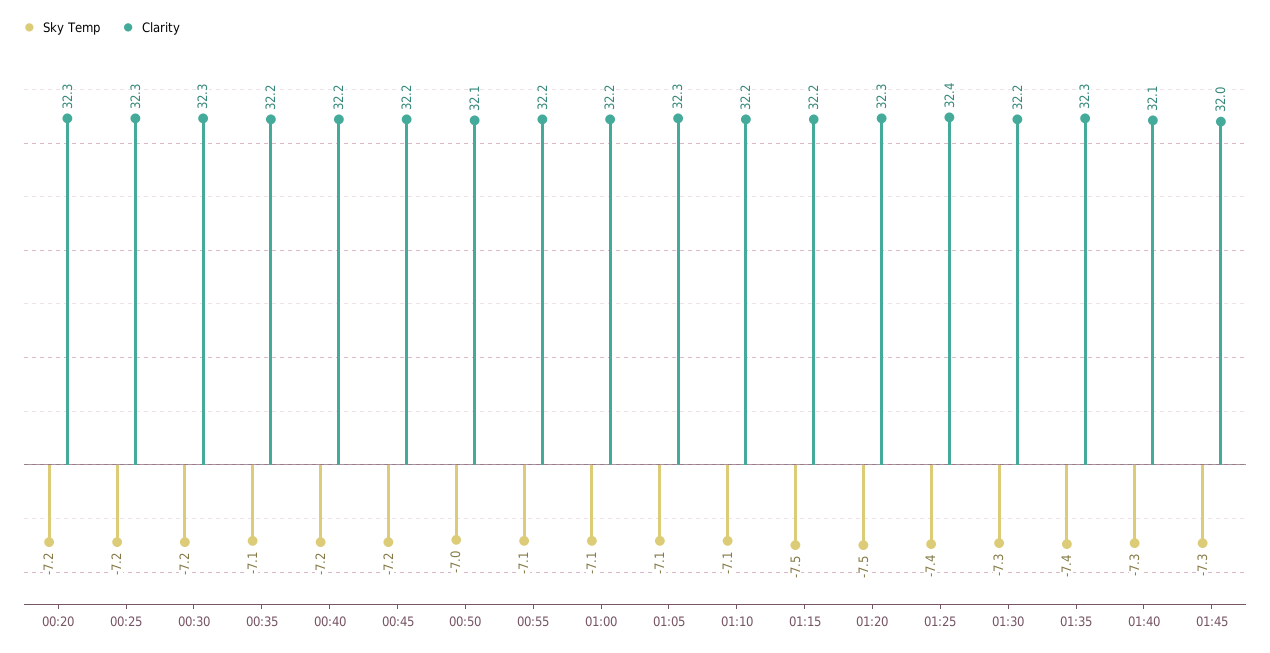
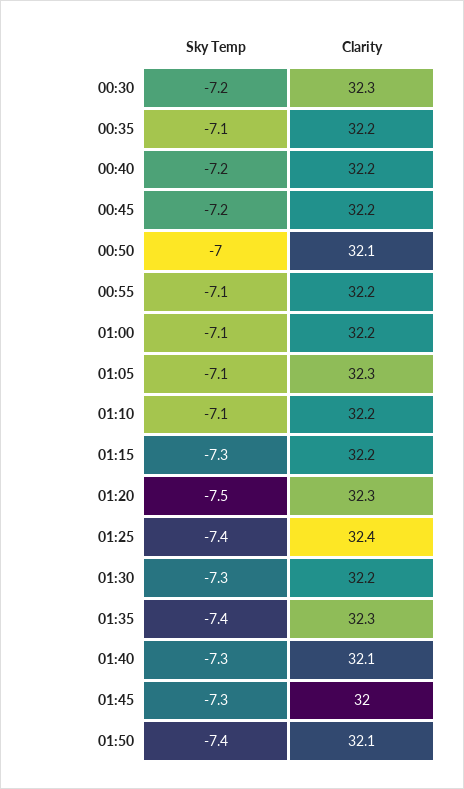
Sky Temp, 00:20: -7.2 -> none
Clarity, 00:20: 32.3 -> none
Sky Temp, 00:25: -7.2 -> none
Clarity, 00:25: 32.3 -> none
Sky Temp, 01:15: -7.5 -> -7.3
Sky Temp, 01:50: none -> -7.4
Clarity, 01:50: none -> 32.1

